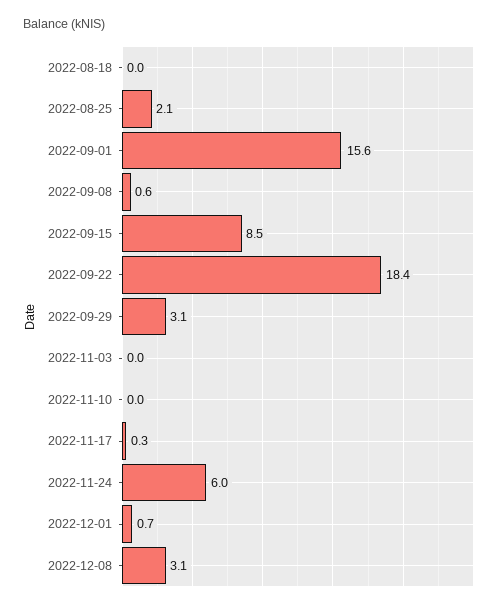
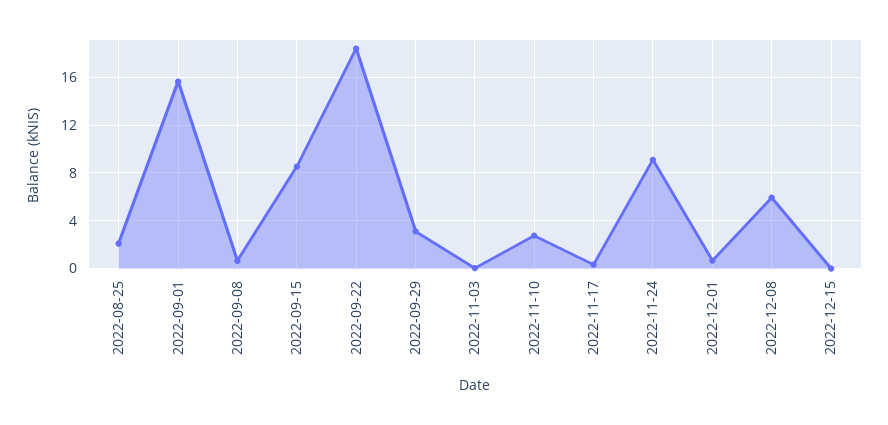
2022-08-18: 0 -> none
2022-11-10: 0 -> 3
2022-11-24: 6 -> 9
2022-12-08: 3.1 -> 6
2022-12-15: none -> 0

